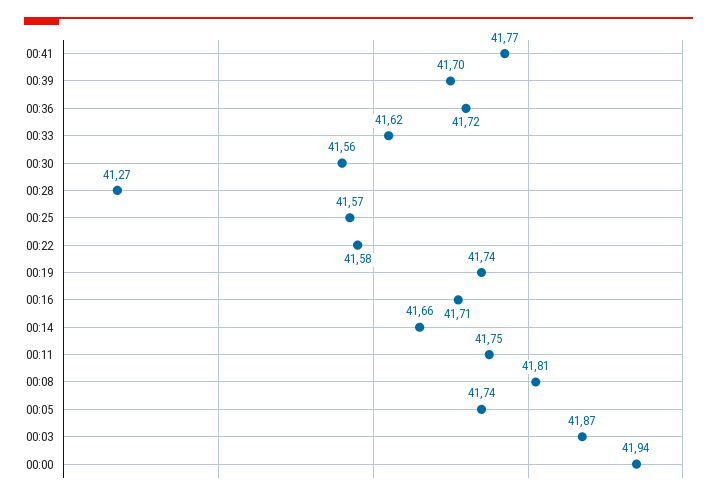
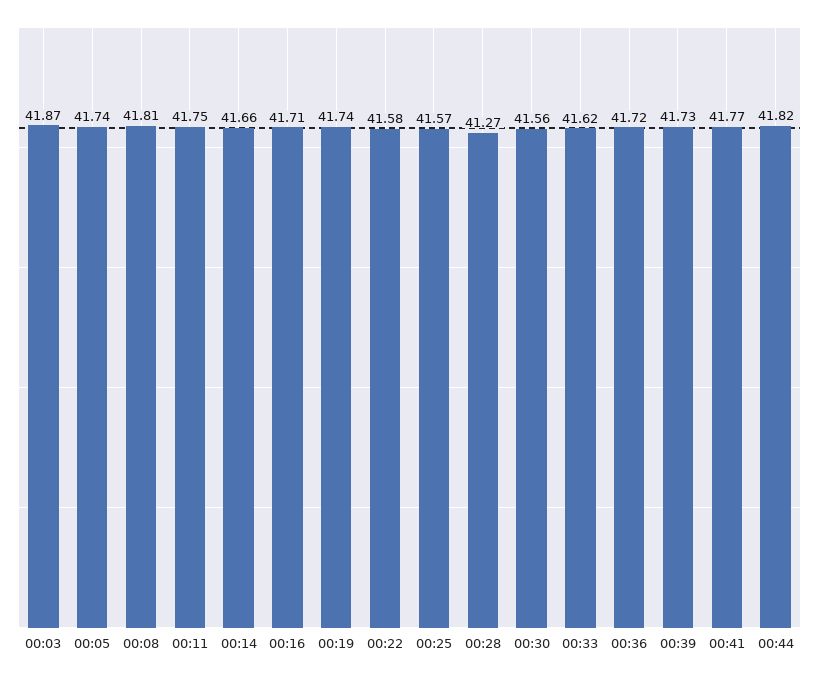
00:39: 41.7 -> 41.73
00:00: 41.94 -> none
00:44: none -> 41.82

